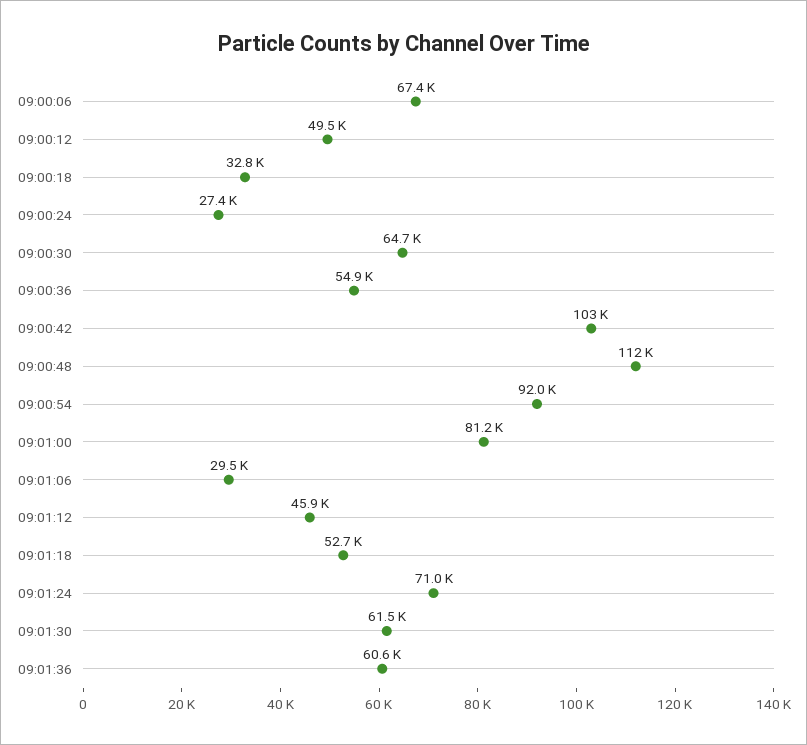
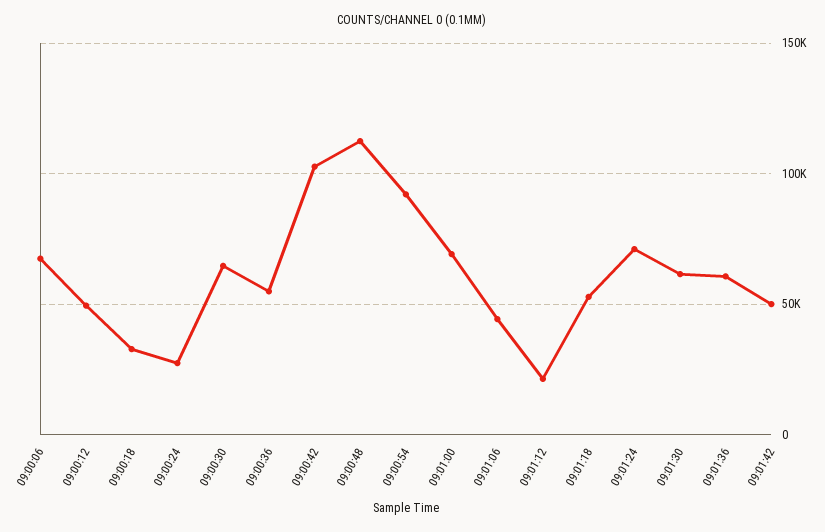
09:01:00: 81200 -> 70000
09:01:06: 29500 -> 45000
09:01:12: 45900 -> 20000
09:01:42: none -> 50000

